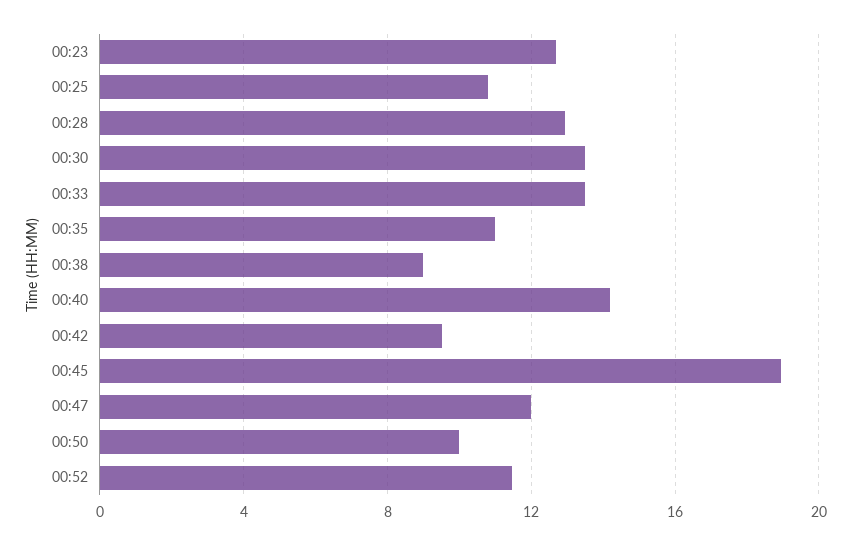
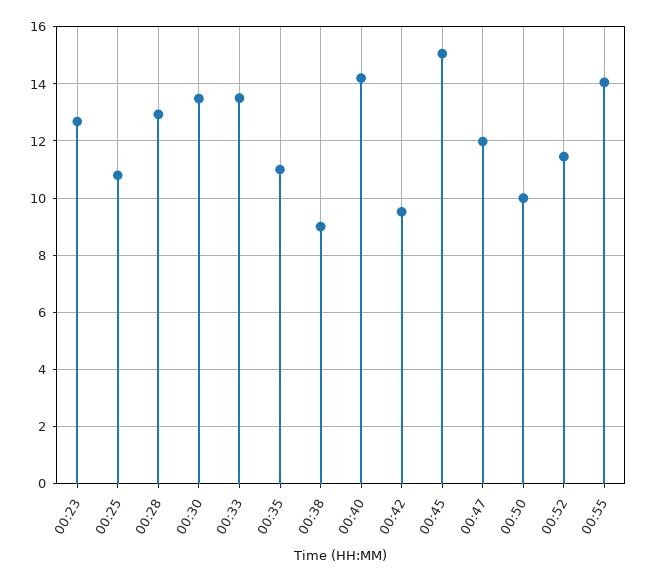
00:45: 19 -> 15
00:55: none -> 14

